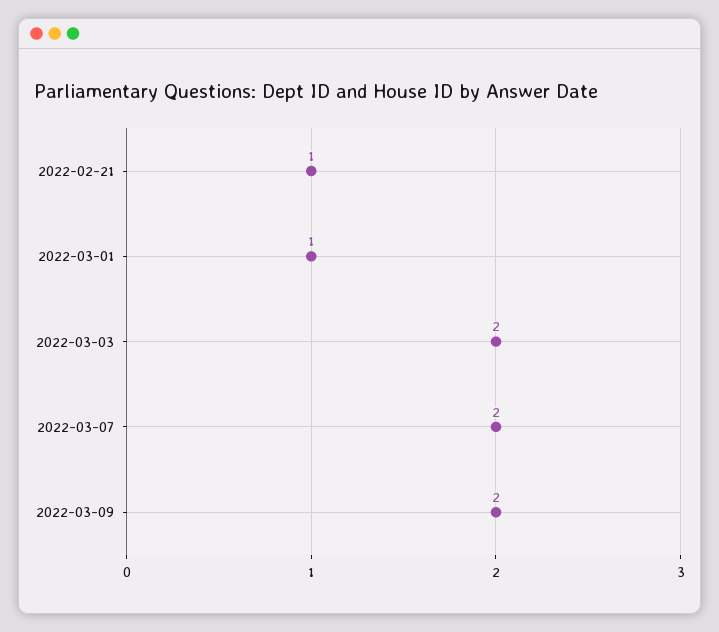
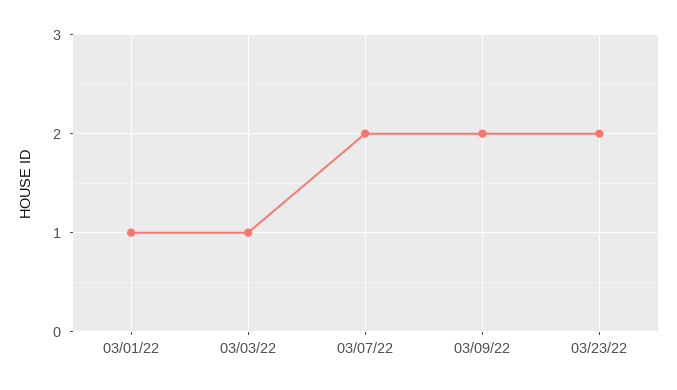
2022-02-21: 1 -> none
2022-03-03: 2 -> 1
03/23/22: none -> 2

